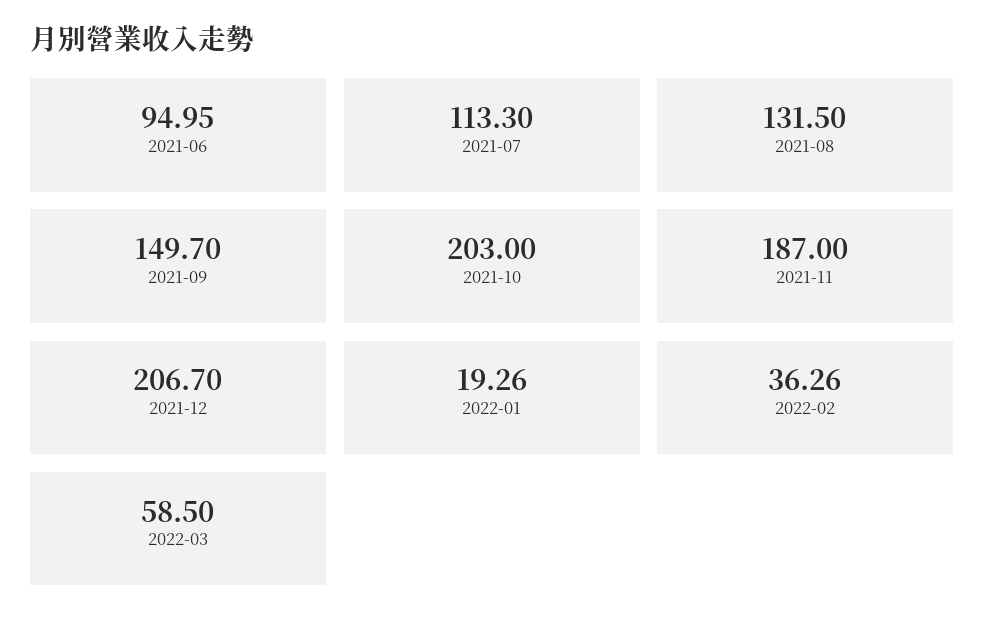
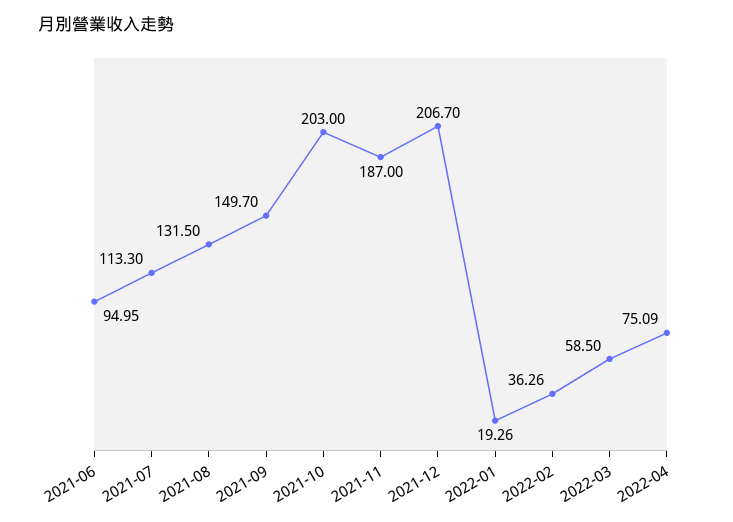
2022-04: none -> 75.09

